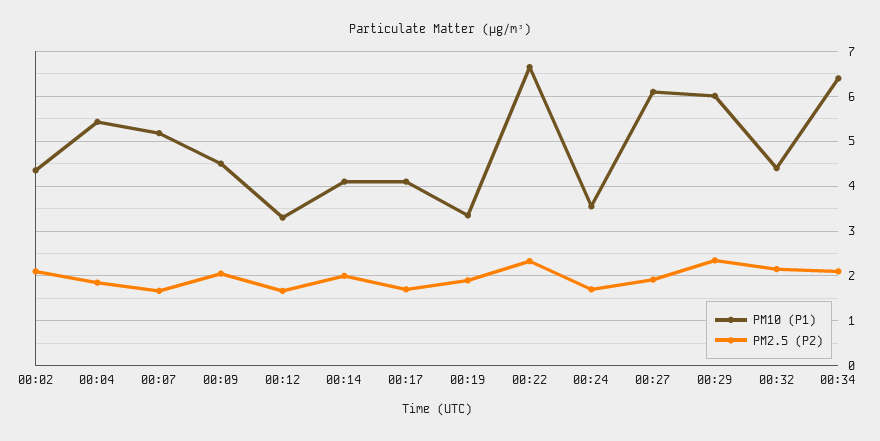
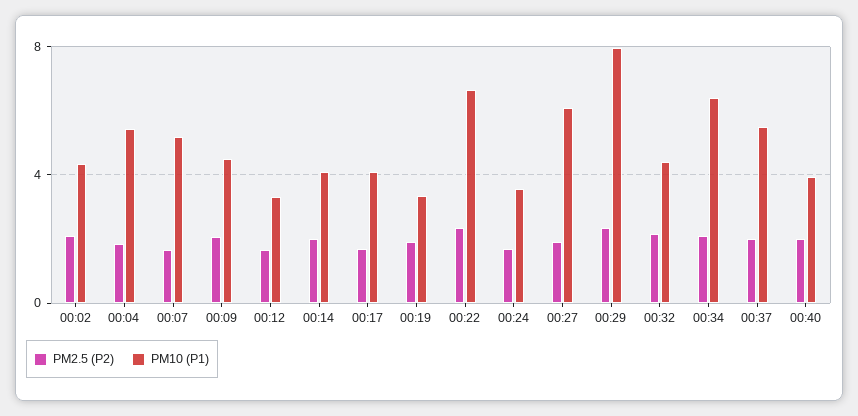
PM10 (P1), 00:29: 6 -> 8
PM2.5 (P2), 00:37: none -> 2
PM10 (P1), 00:37: none -> 5.5
PM2.5 (P2), 00:40: none -> 2
PM10 (P1), 00:40: none -> 4

